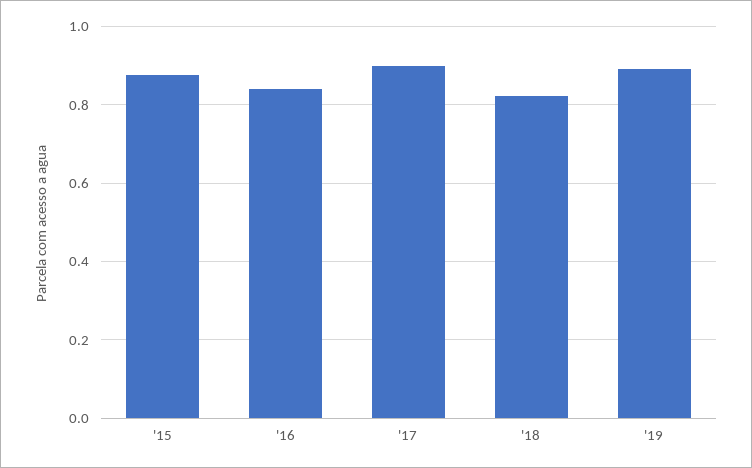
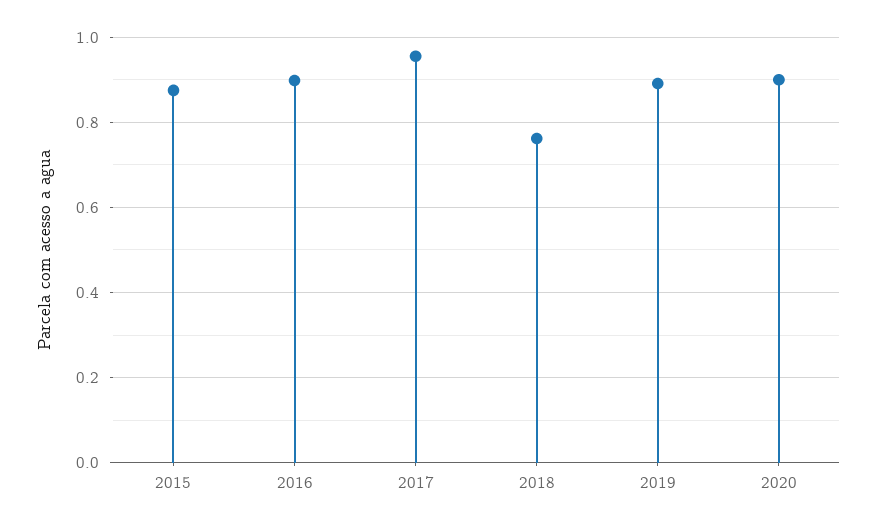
'16: 0.84 -> 0.9
'17: 0.9 -> 0.96
'18: 0.82 -> 0.76
2020: none -> 0.9

